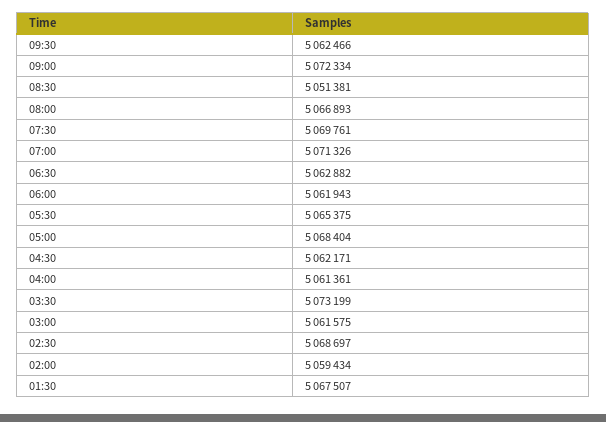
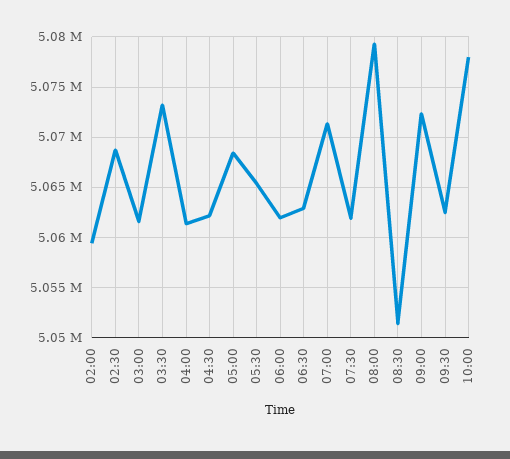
08:00: 5066893 -> 5079000
07:30: 5069761 -> 5062000
01:30: 5067507 -> none
10:00: none -> 5078000

